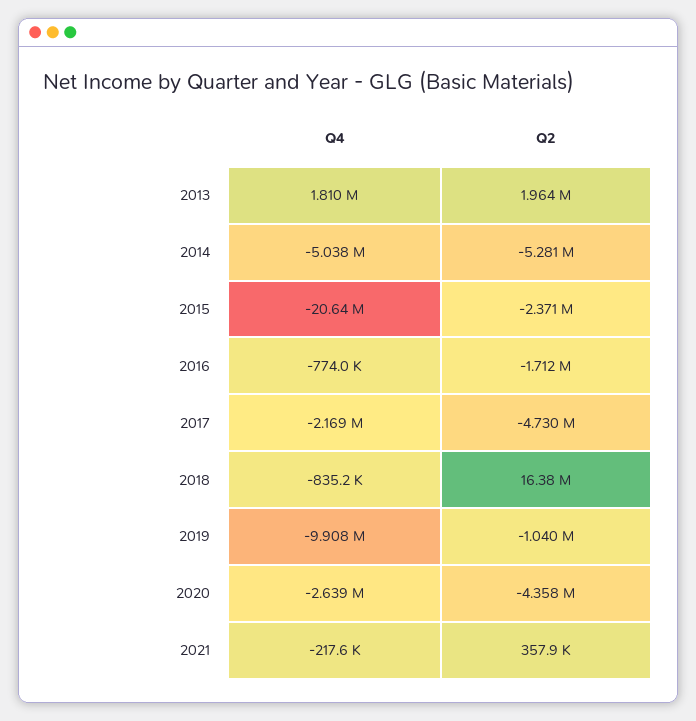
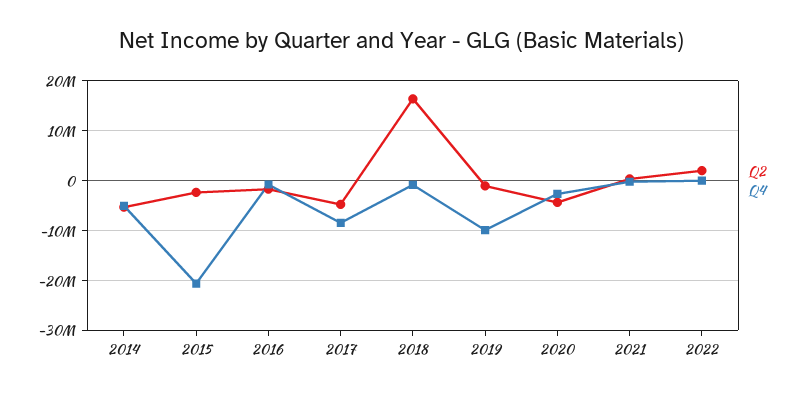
Q4, 2013: 1810000 -> none
Q2, 2013: 1964000 -> none
Q4, 2017: -2169000 -> -8000000
Q2, 2022: none -> 2000000
Q4, 2022: none -> 0

